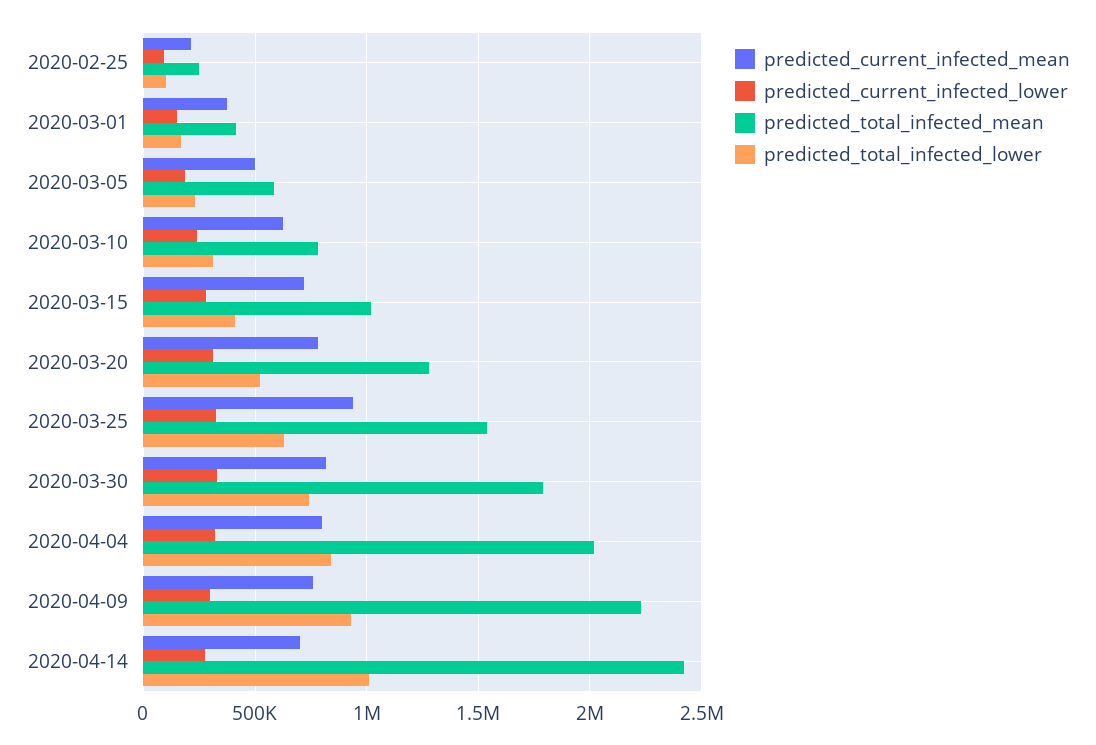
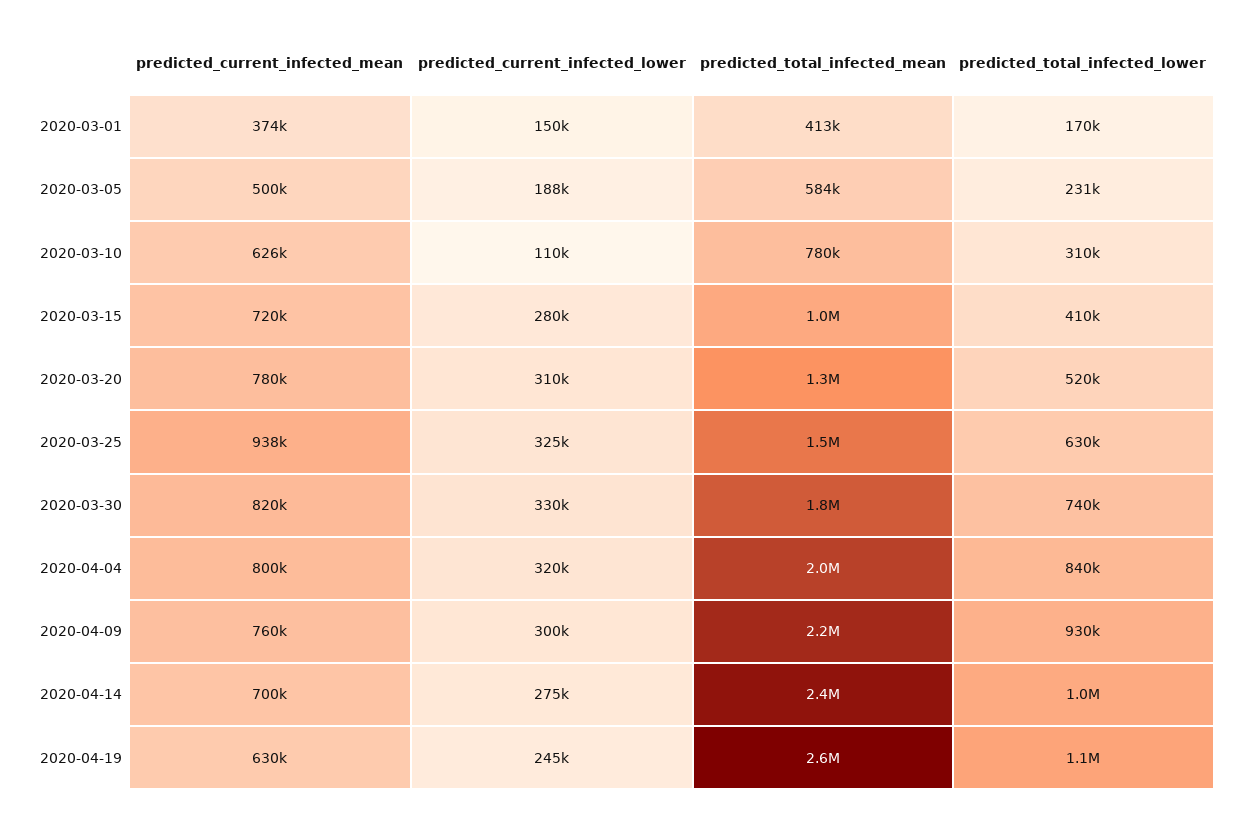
predicted_current_infected_mean, 2020-02-25: 200000 -> none
predicted_current_infected_lower, 2020-02-25: 100000 -> none
predicted_total_infected_mean, 2020-02-25: 250000 -> none
predicted_total_infected_lower, 2020-02-25: 100000 -> none
predicted_current_infected_lower, 2020-03-10: 250000 -> 110000
predicted_current_infected_mean, 2020-04-19: none -> 630000
predicted_current_infected_lower, 2020-04-19: none -> 245000
predicted_total_infected_mean, 2020-04-19: none -> 2600000
predicted_total_infected_lower, 2020-04-19: none -> 1100000

